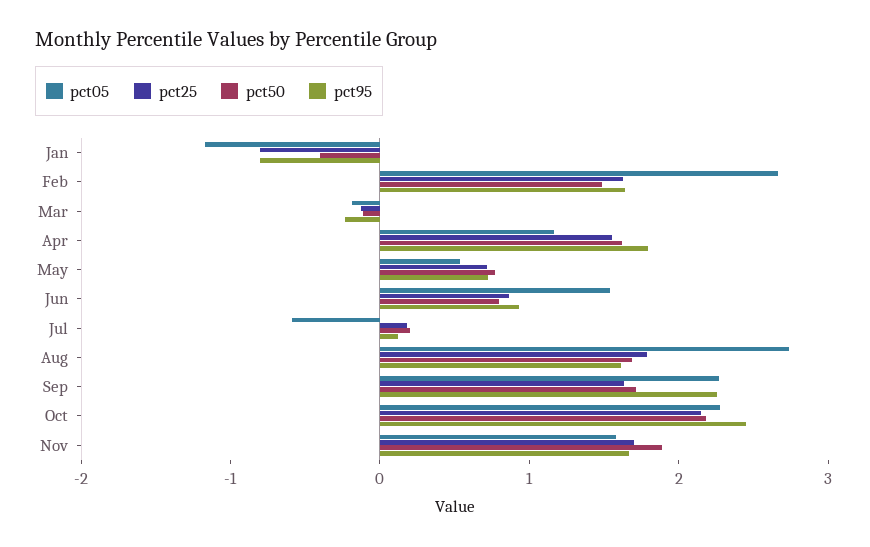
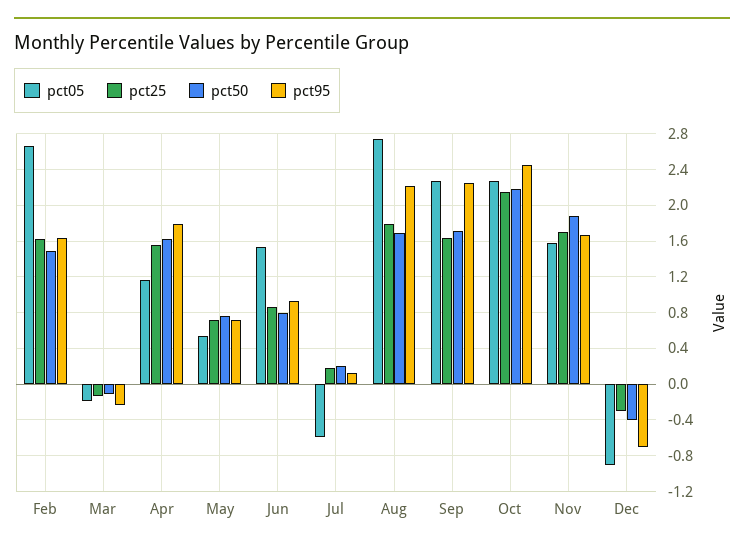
pct05, Jan: -1.2 -> none
pct25, Jan: -0.8 -> none
pct50, Jan: -0.4 -> none
pct95, Jan: -0.8 -> none
pct95, Aug: 1.6 -> 2.2
pct05, Dec: none -> -0.9
pct25, Dec: none -> -0.3
pct50, Dec: none -> -0.4
pct95, Dec: none -> -0.7

